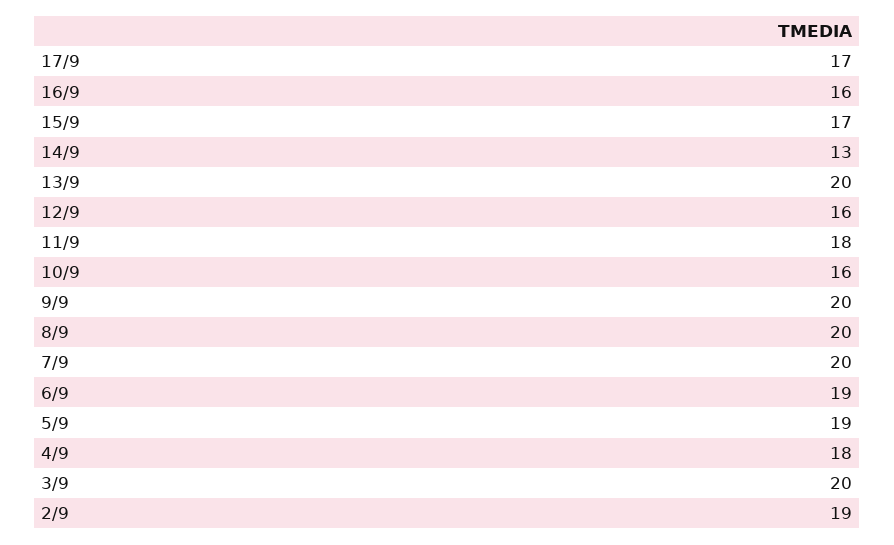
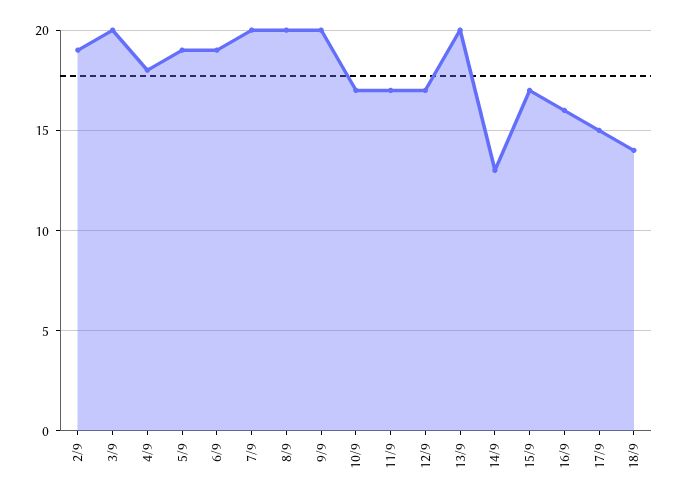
17/9: 17 -> 15
12/9: 16 -> 17
11/9: 18 -> 17
10/9: 16 -> 17
18/9: none -> 14

